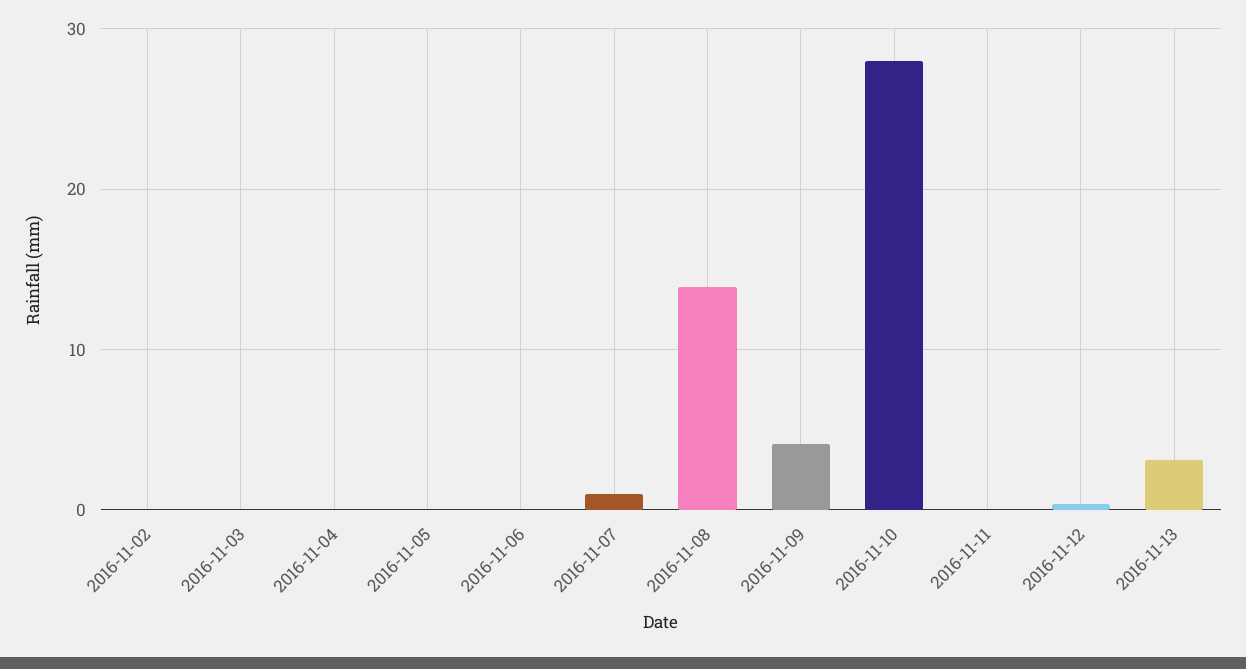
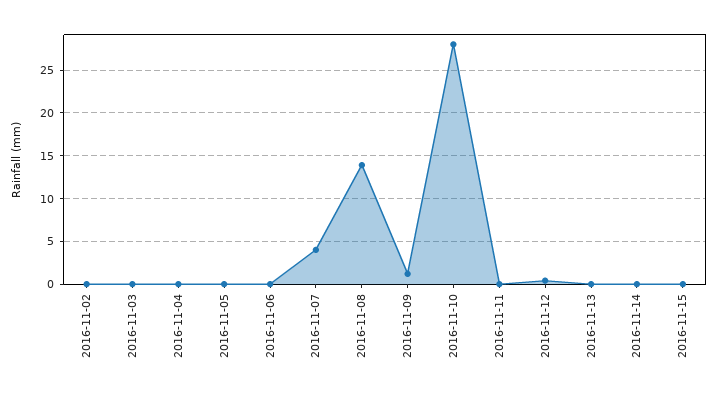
2016-11-07: 1 -> 4
2016-11-09: 4 -> 1
2016-11-13: 3 -> 0
2016-11-14: none -> 0
2016-11-15: none -> 0

